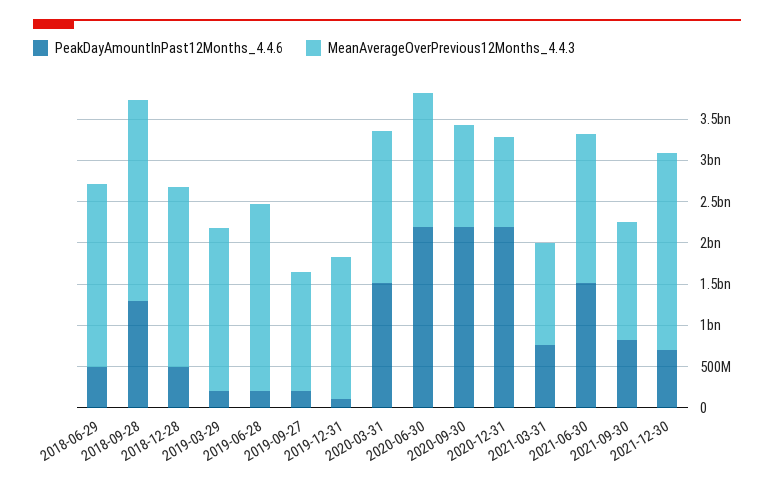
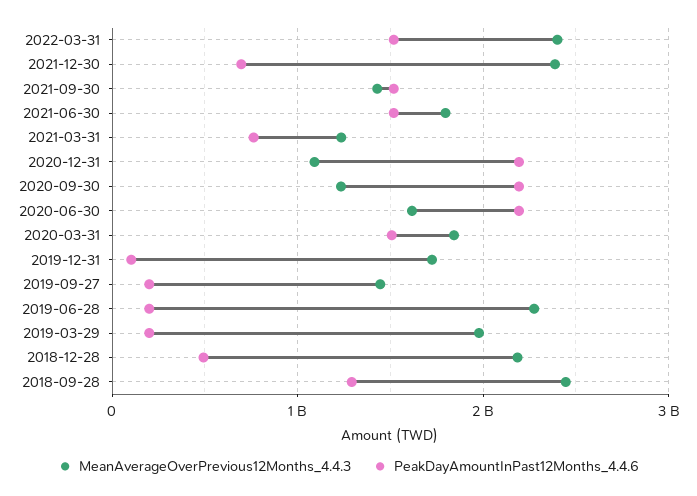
PeakDayAmountInPast12Months_4.4.6, 2018-06-29: 500000000 -> none
MeanAverageOverPrevious12Months_4.4.3, 2018-06-29: 2200000000 -> none
PeakDayAmountInPast12Months_4.4.6, 2021-09-30: 800000000 -> 1500000000
MeanAverageOverPrevious12Months_4.4.3, 2022-03-31: none -> 2400000000
PeakDayAmountInPast12Months_4.4.6, 2022-03-31: none -> 1500000000

